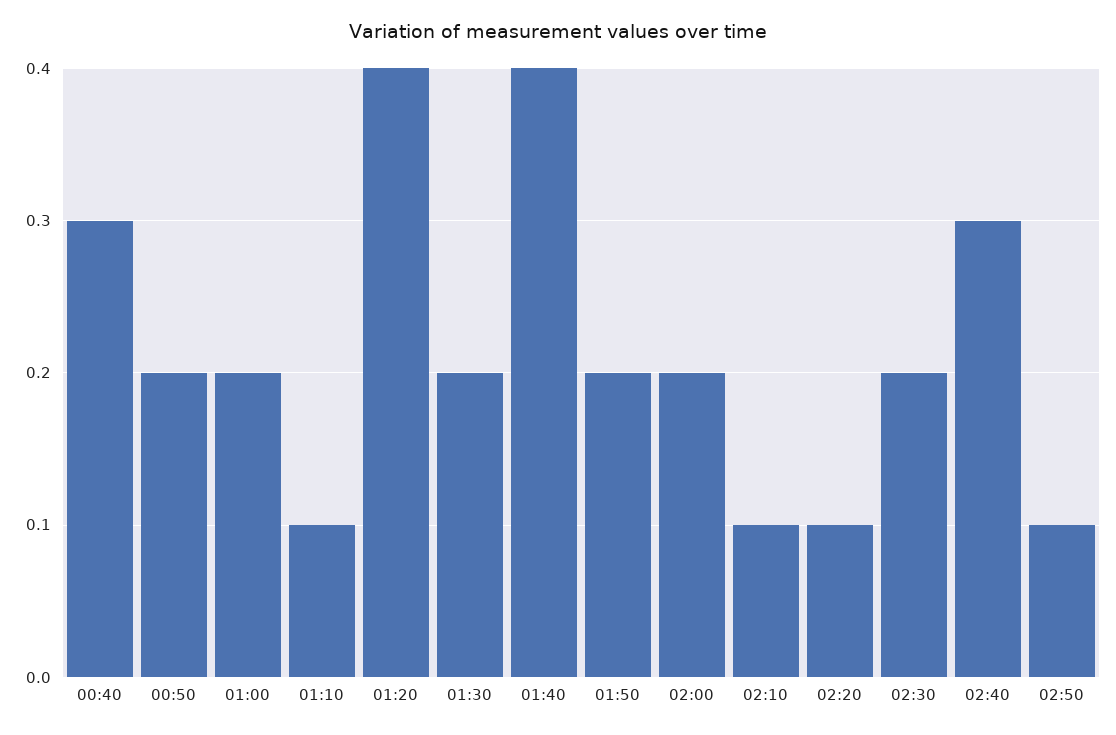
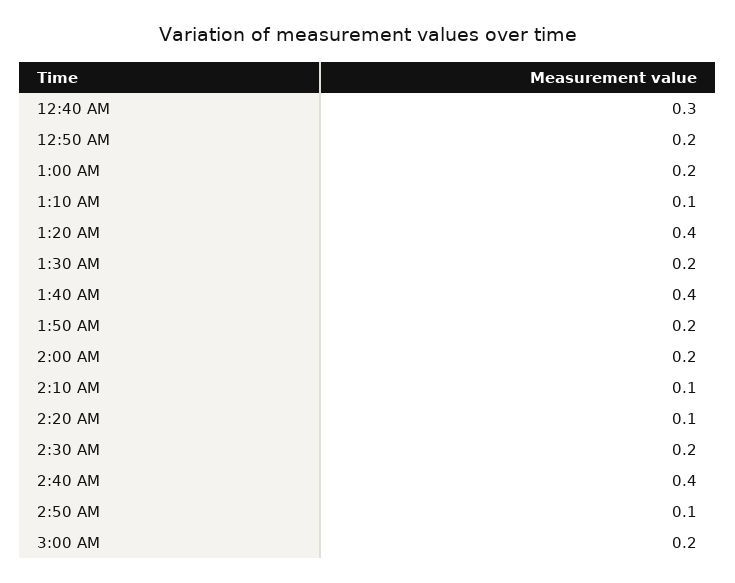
02:40: 0.3 -> 0.4
3:00 AM: none -> 0.2

